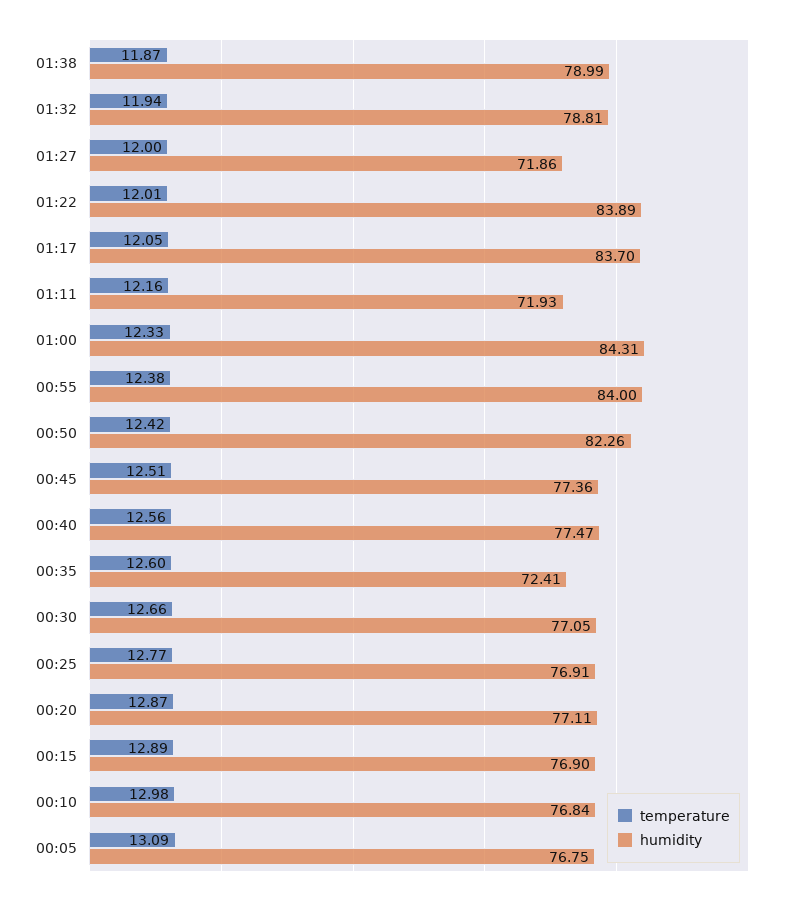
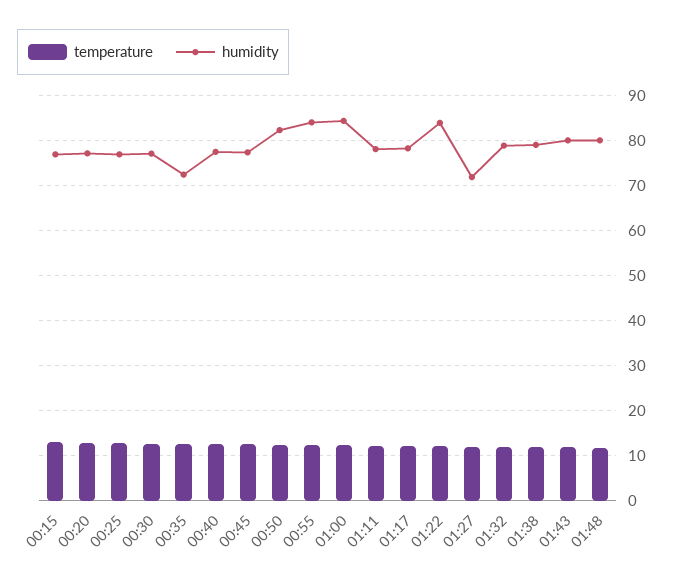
humidity, 01:17: 83.7 -> 78
humidity, 01:11: 71.93 -> 78
temperature, 00:10: 12.98 -> none
humidity, 00:10: 76.84 -> none
temperature, 00:05: 13.09 -> none
humidity, 00:05: 76.75 -> none
temperature, 01:43: none -> 12
humidity, 01:43: none -> 80
temperature, 01:48: none -> 12
humidity, 01:48: none -> 80

